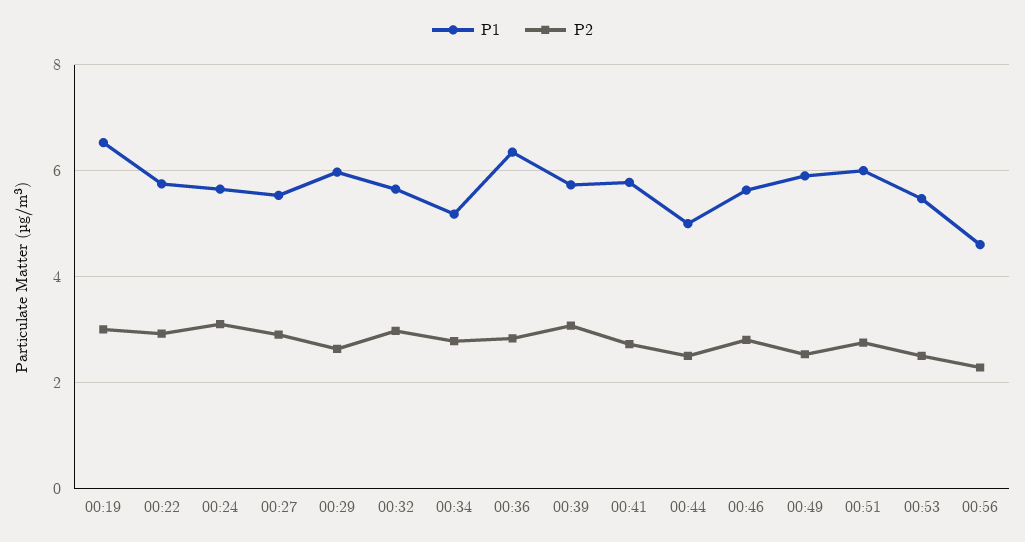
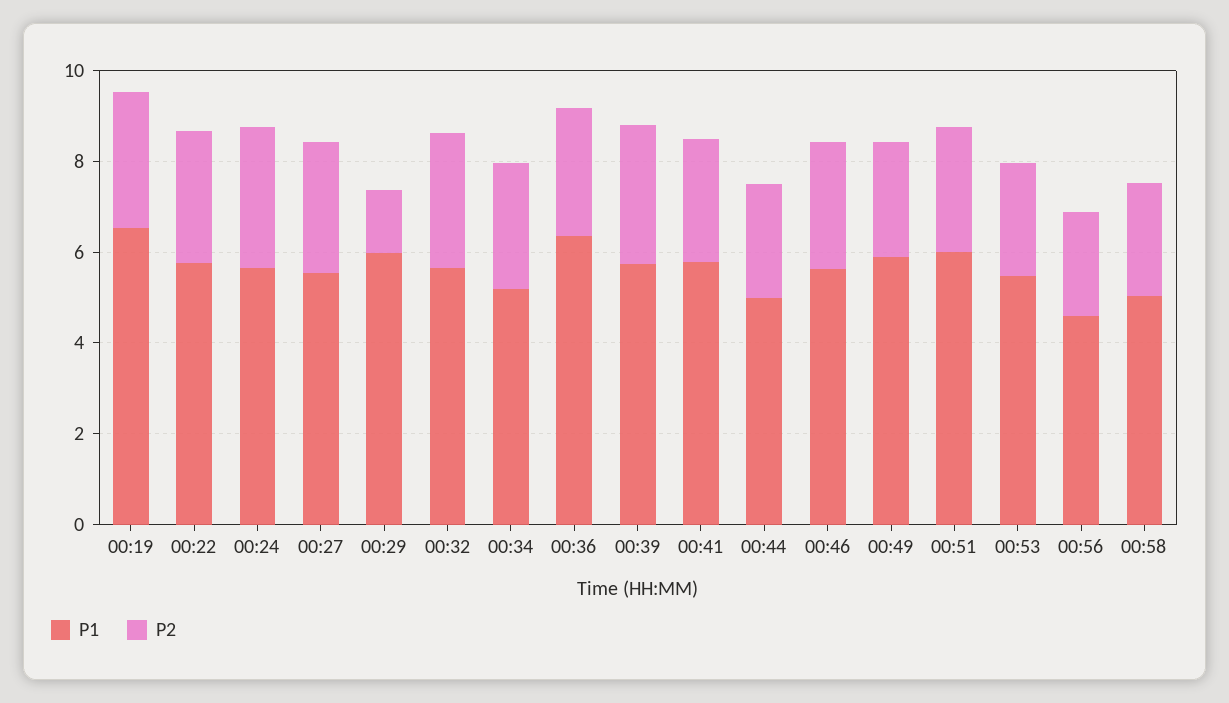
P2, 00:29: 2.6 -> 1.5
P1, 00:58: none -> 5
P2, 00:58: none -> 2.5

